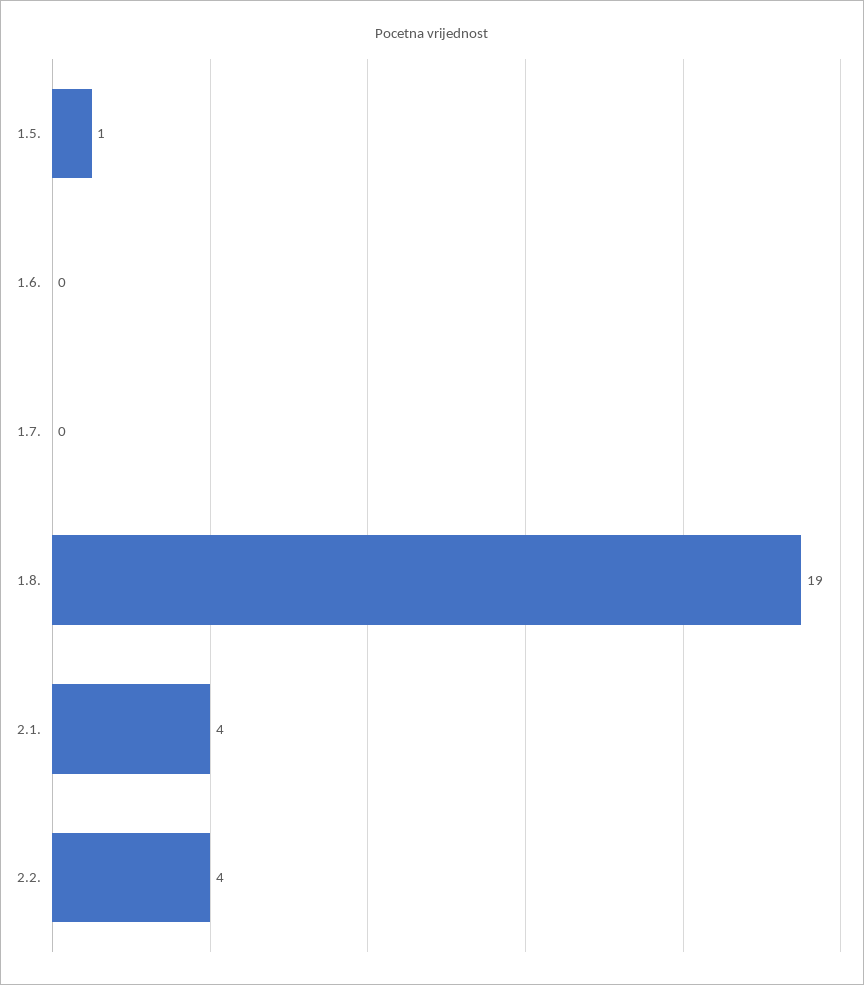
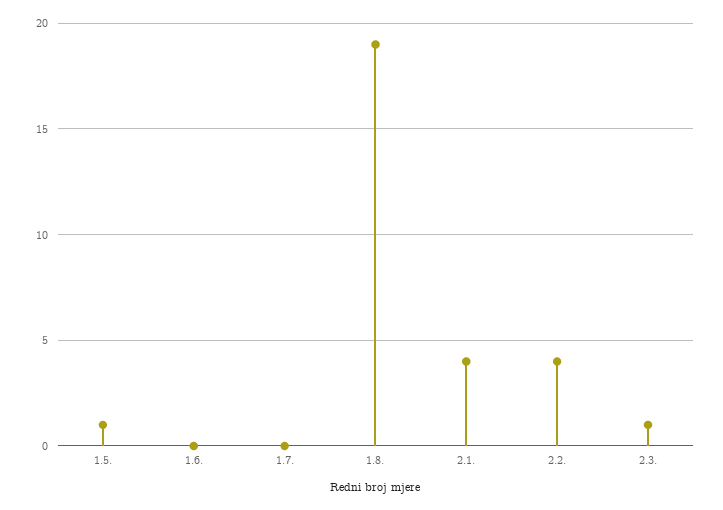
2.3.: none -> 1

